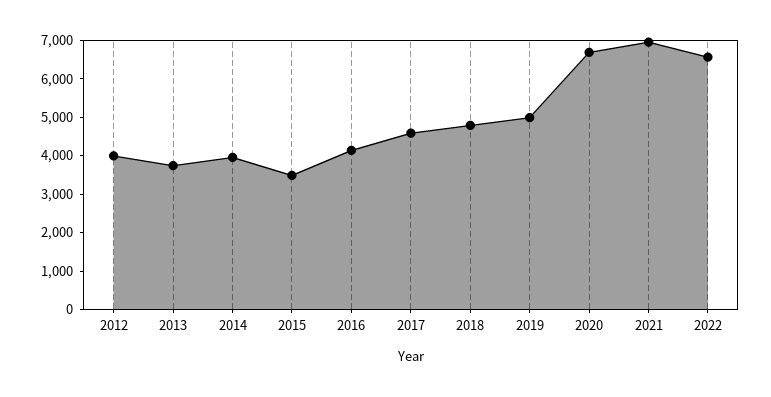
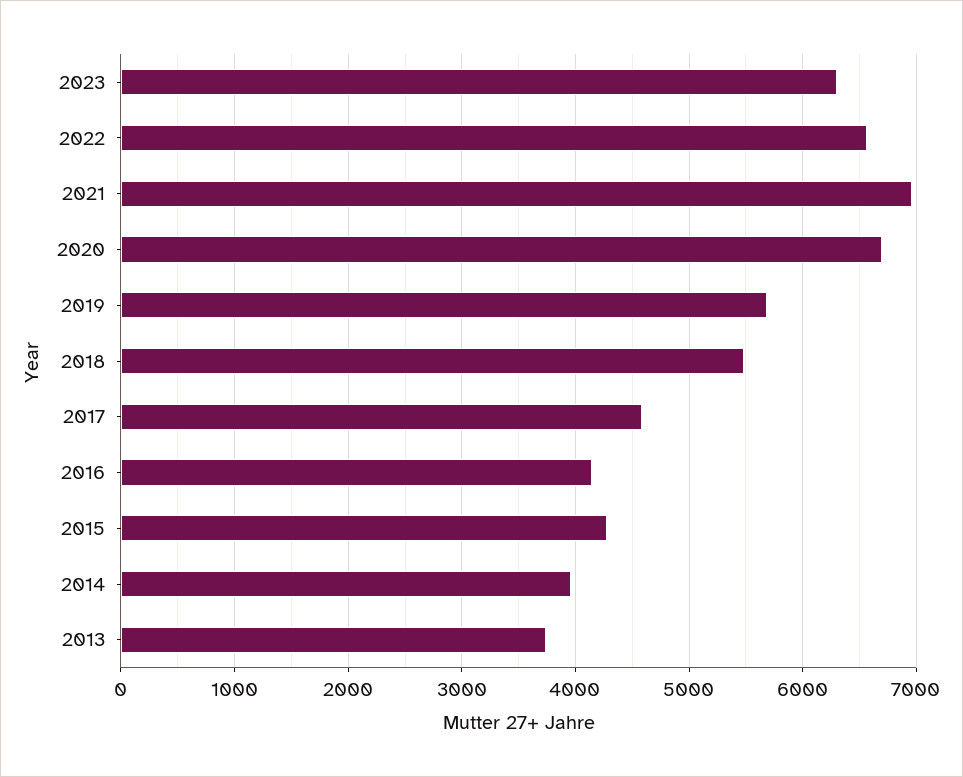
2012: 4000 -> none
2015: 3500 -> 4300
2018: 4750 -> 5500
2019: 5000 -> 5700
2023: none -> 6300

